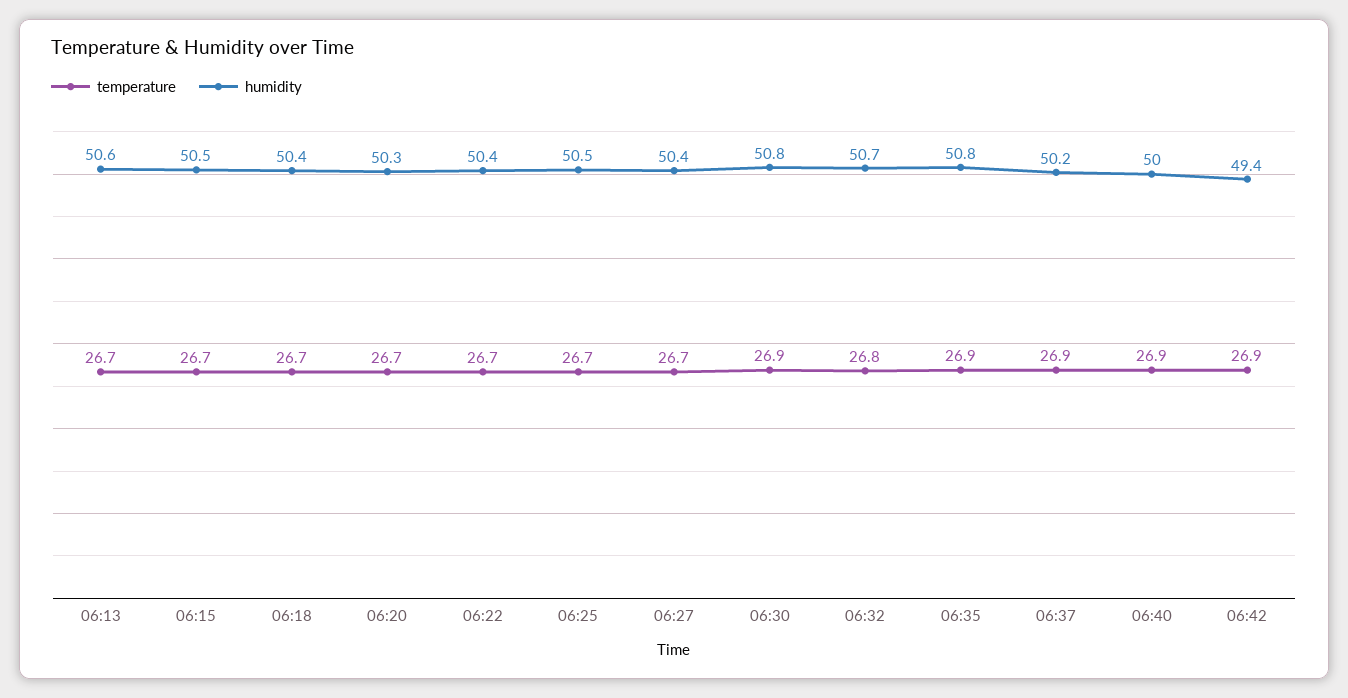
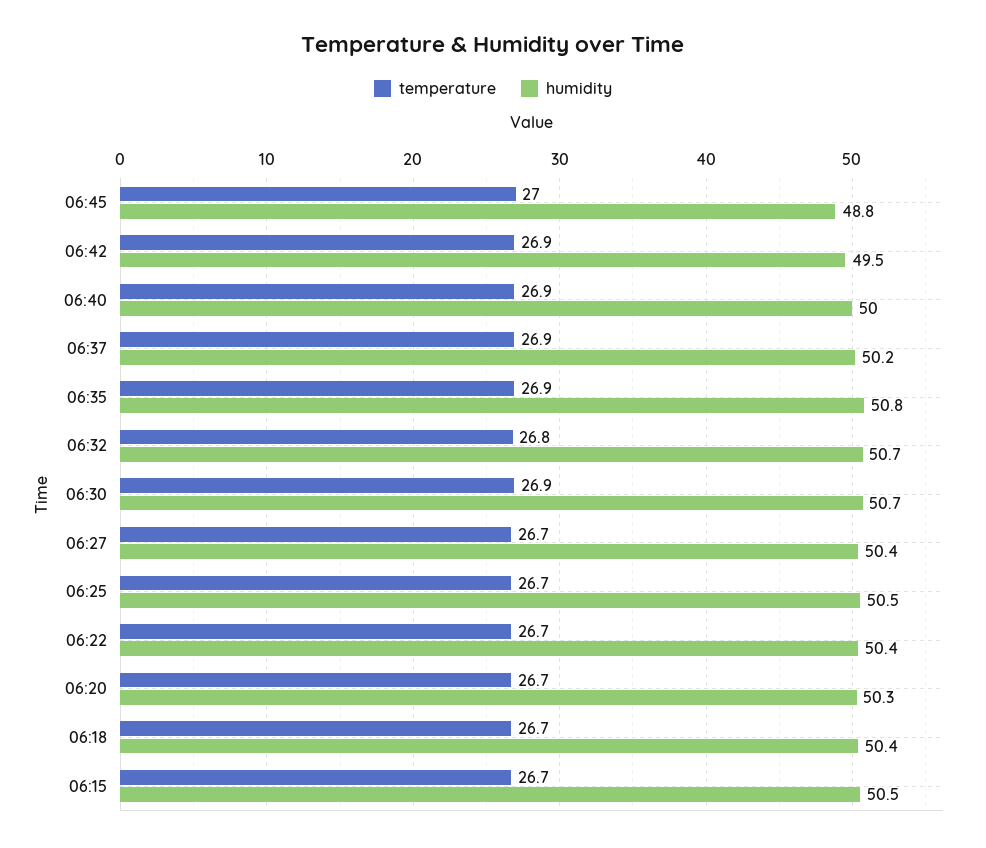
temperature, 06:13: 26.7 -> none
humidity, 06:13: 50.6 -> none
humidity, 06:30: 50.8 -> 50.7
humidity, 06:42: 49.4 -> 49.5
temperature, 06:45: none -> 27
humidity, 06:45: none -> 48.8

